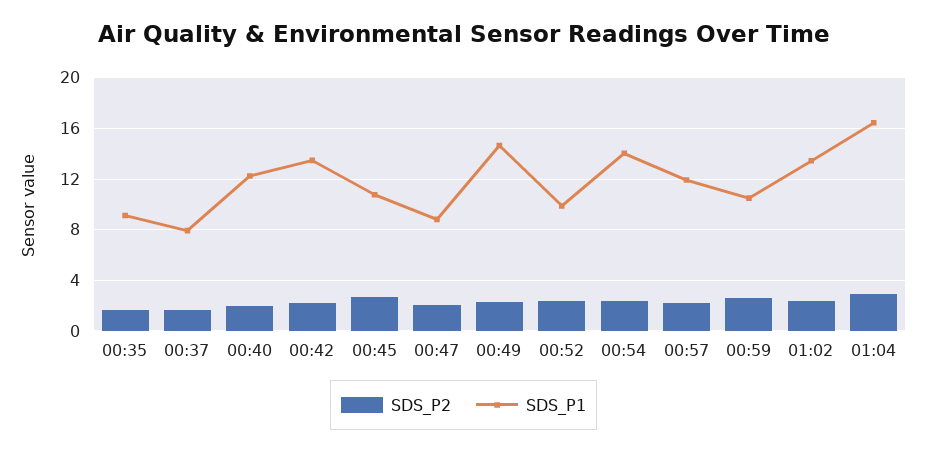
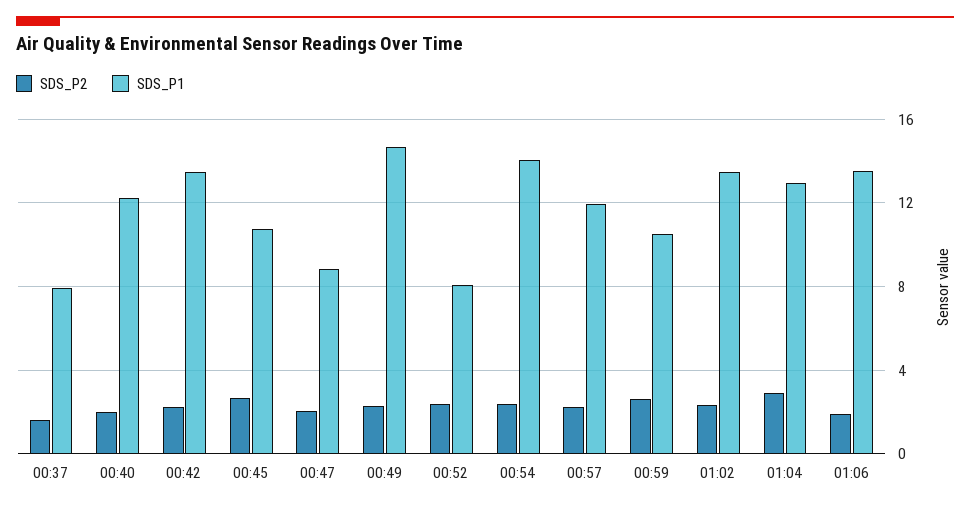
SDS_P2, 00:35: 1.5 -> none
SDS_P1, 00:35: 9 -> none
SDS_P1, 00:52: 10 -> 8
SDS_P1, 01:04: 16.5 -> 13
SDS_P2, 01:06: none -> 2
SDS_P1, 01:06: none -> 13.5

